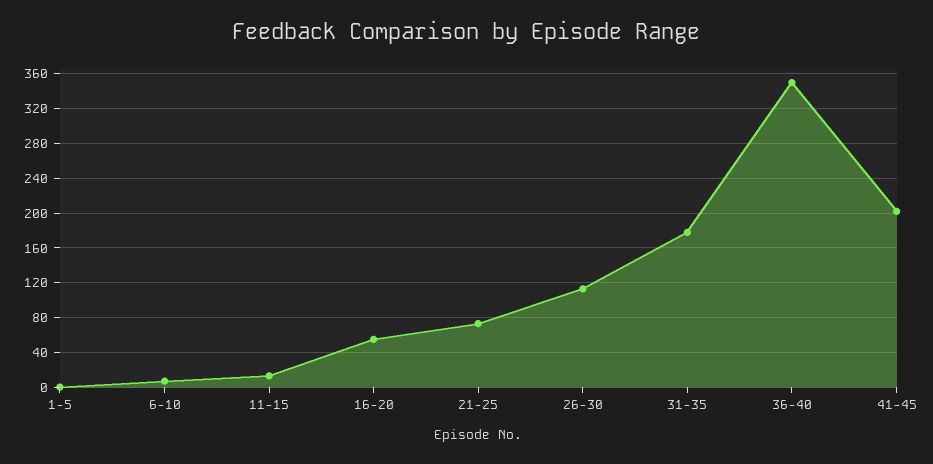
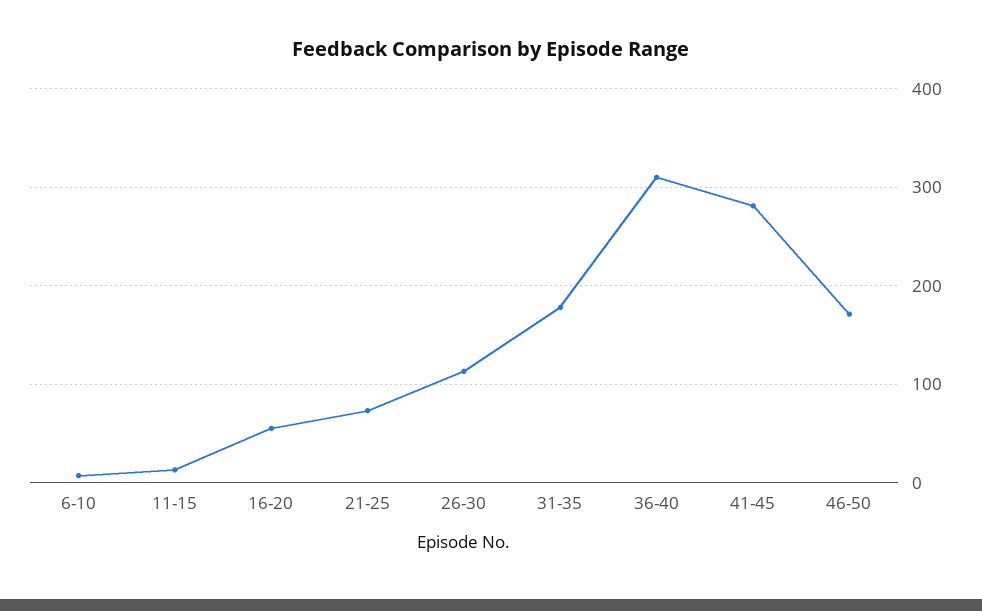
1-5: 0 -> none
36-40: 350 -> 310
41-45: 200 -> 280
46-50: none -> 170

